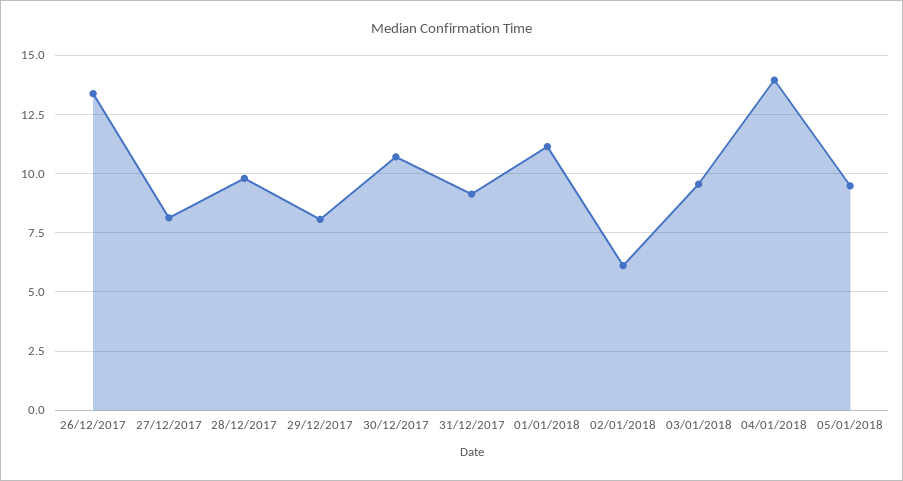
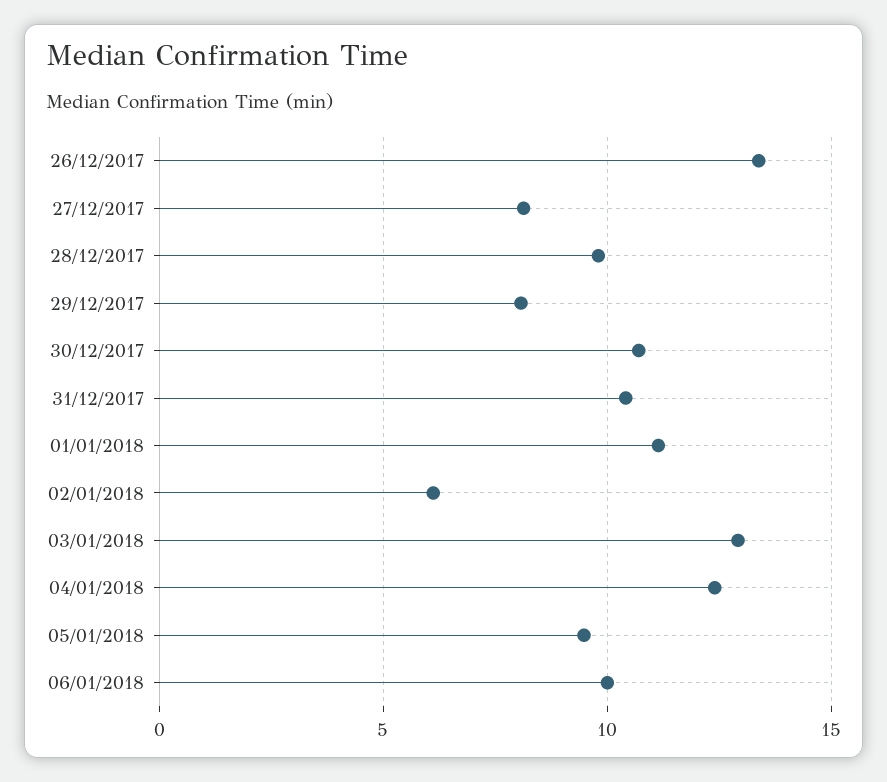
31/12/2017: 9 -> 10.5
03/01/2018: 9.5 -> 13
04/01/2018: 14 -> 12.5
06/01/2018: none -> 10

